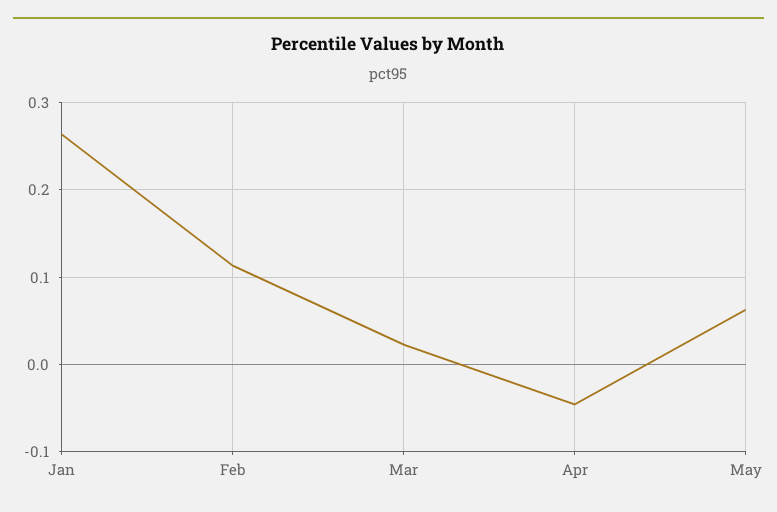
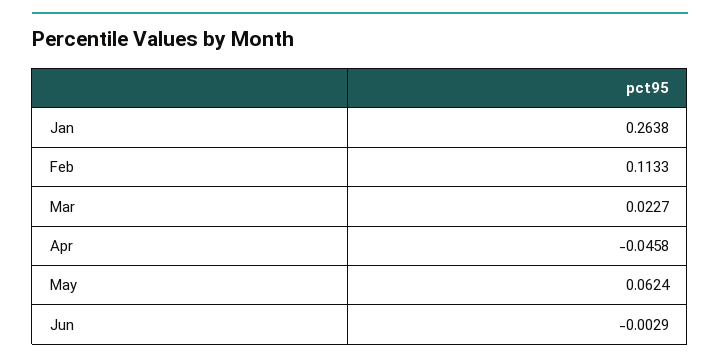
Jun: none -> -0.0029

